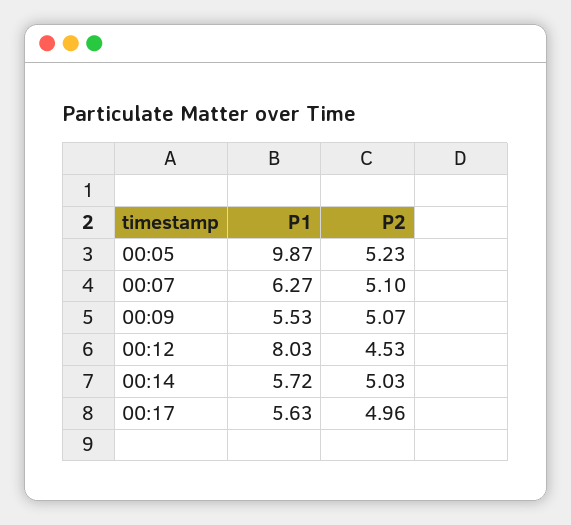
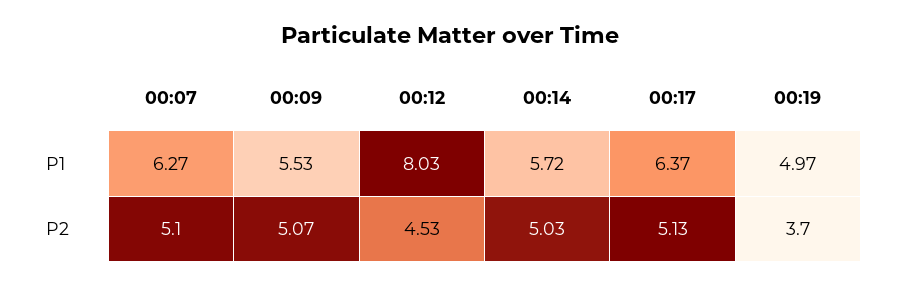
P1, 00:05: 9.87 -> none
P2, 00:05: 5.23 -> none
P1, 00:17: 5.63 -> 6.37
P2, 00:17: 4.96 -> 5.13
P1, 00:19: none -> 4.97
P2, 00:19: none -> 3.7

